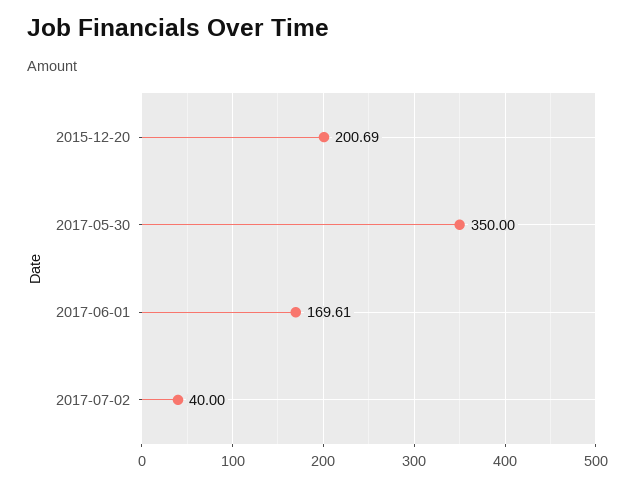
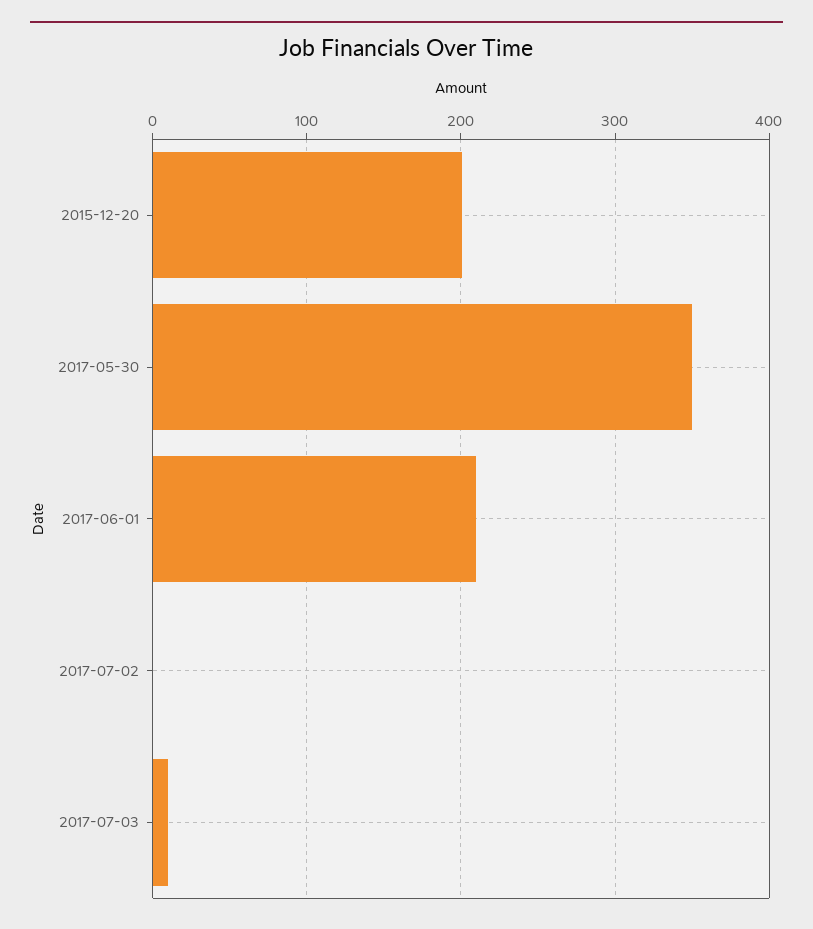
2017-06-01: 169.61 -> 210
2017-07-02: 40 -> 0
2017-07-03: none -> 10

